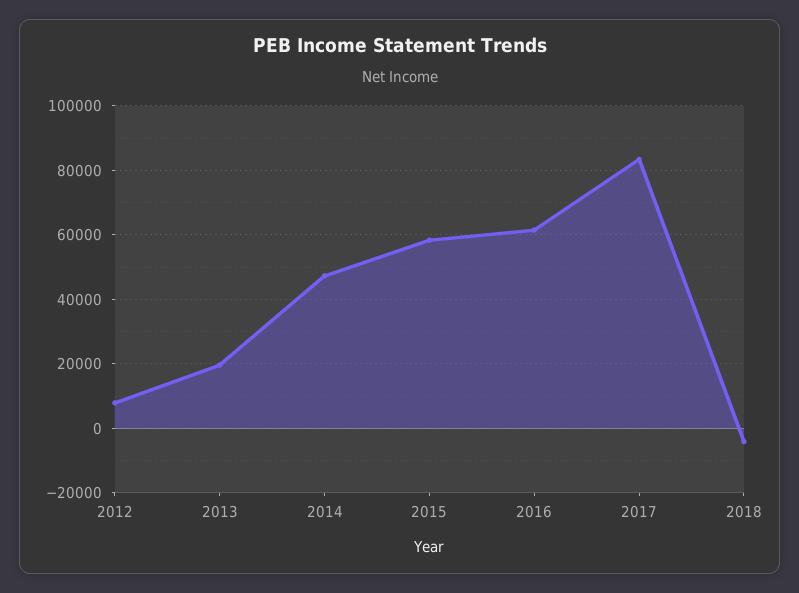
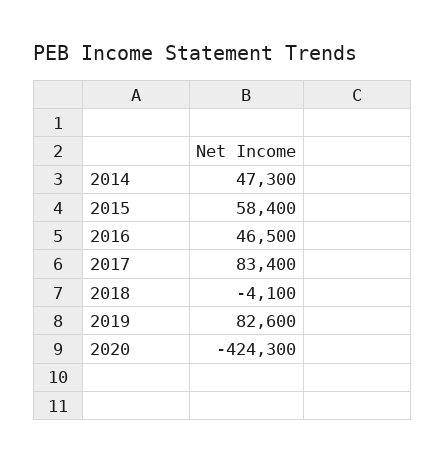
2012: 8000 -> none
2013: 20000 -> none
2016: 62000 -> 46500
2019: none -> 82600
2020: none -> -424300

